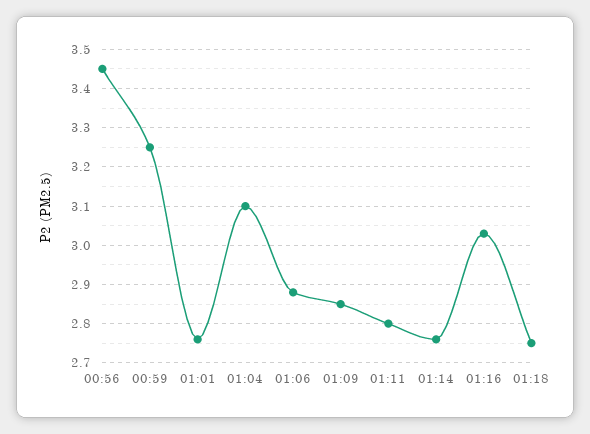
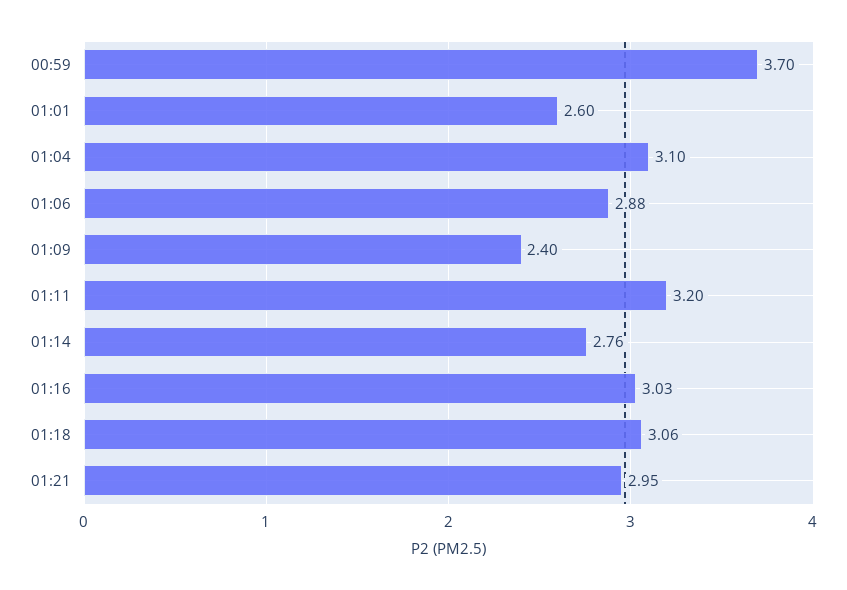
00:56: 3.45 -> none
00:59: 3.25 -> 3.7
01:01: 2.75 -> 2.6
01:09: 2.85 -> 2.4
01:11: 2.8 -> 3.2
01:18: 2.75 -> 3.06
01:21: none -> 2.95

